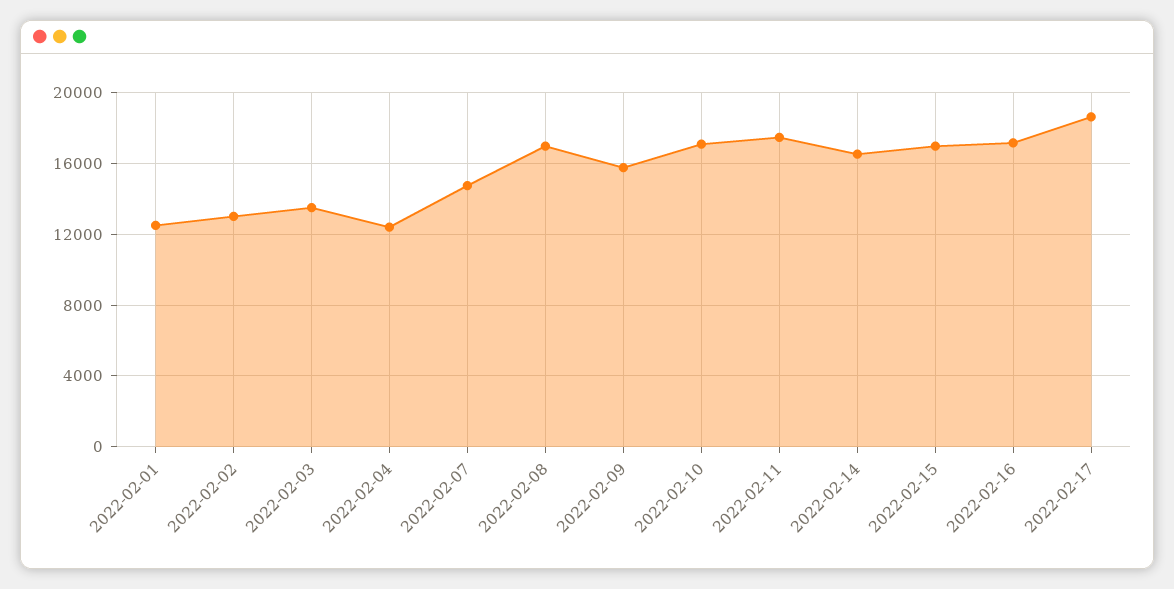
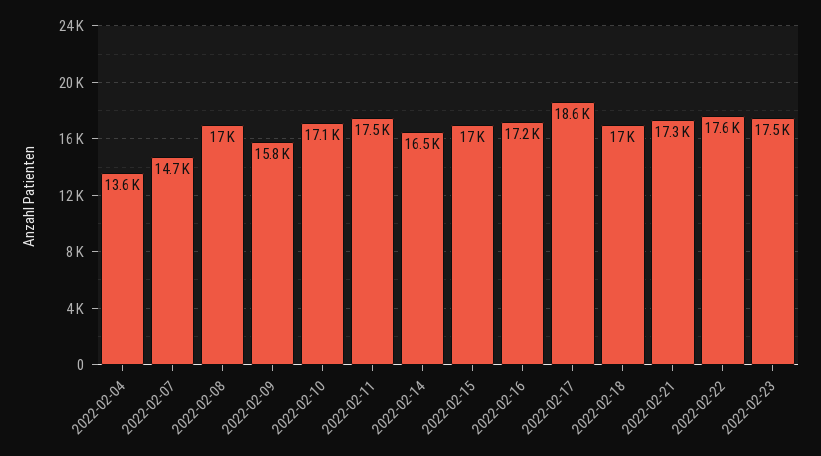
2022-02-01: 12500 -> none
2022-02-02: 13000 -> none
2022-02-03: 13500 -> none
2022-02-04: 12500 -> 13600
2022-02-18: none -> 17000
2022-02-21: none -> 17300
2022-02-22: none -> 17600
2022-02-23: none -> 17500

